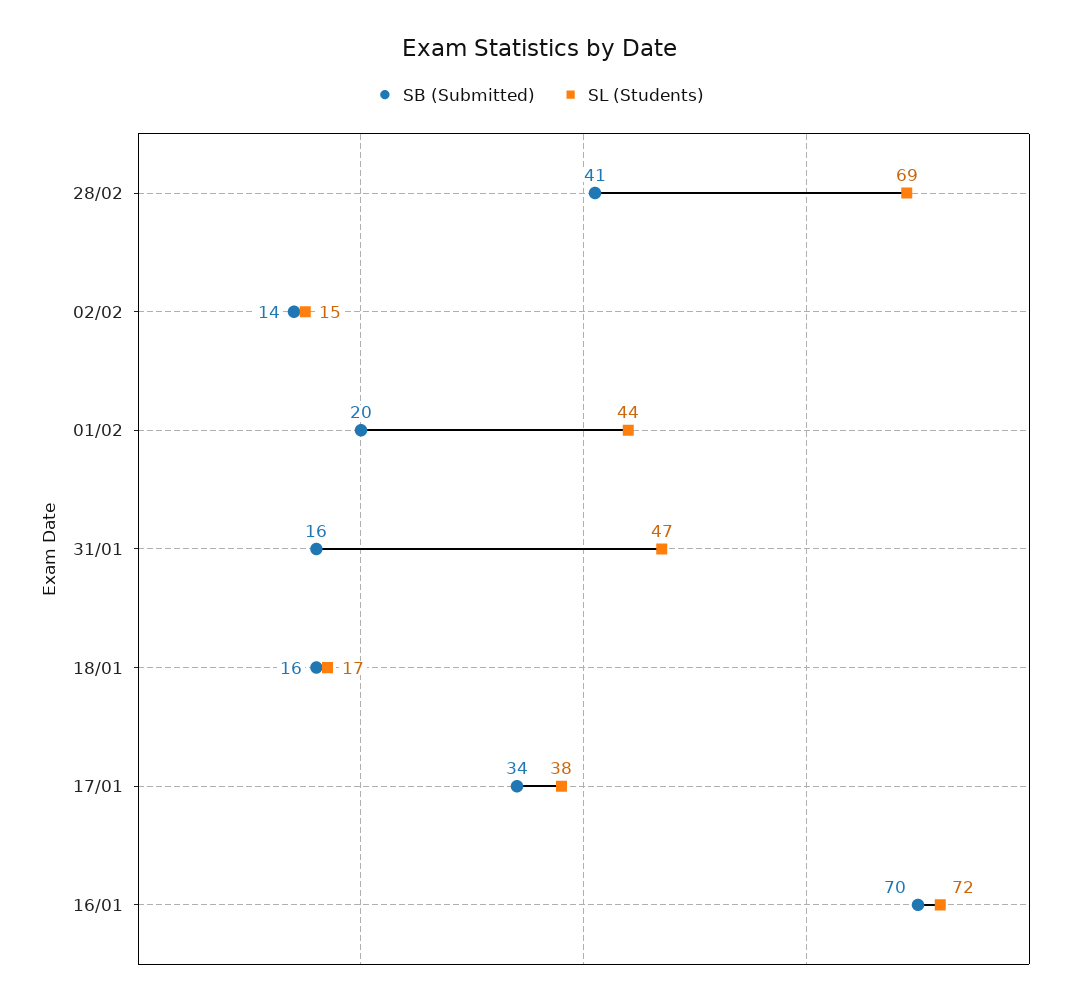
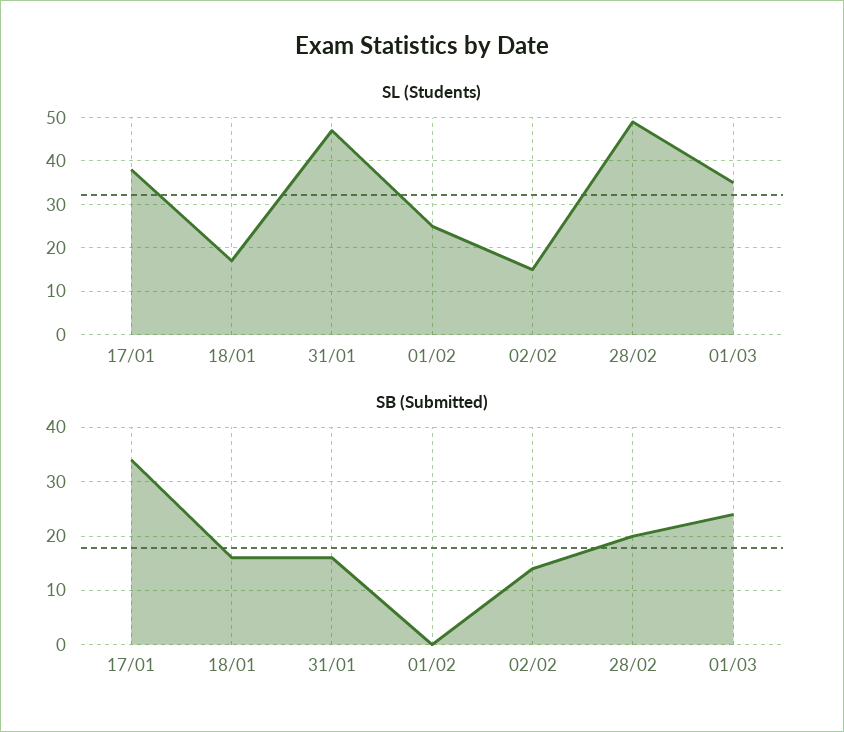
SB (Submitted), 28/02: 41 -> 20
SL (Students), 28/02: 69 -> 50
SB (Submitted), 01/02: 20 -> 0
SL (Students), 01/02: 44 -> 25
SB (Submitted), 16/01: 70 -> none
SL (Students), 16/01: 72 -> none
SL (Students), 01/03: none -> 35
SB (Submitted), 01/03: none -> 25

